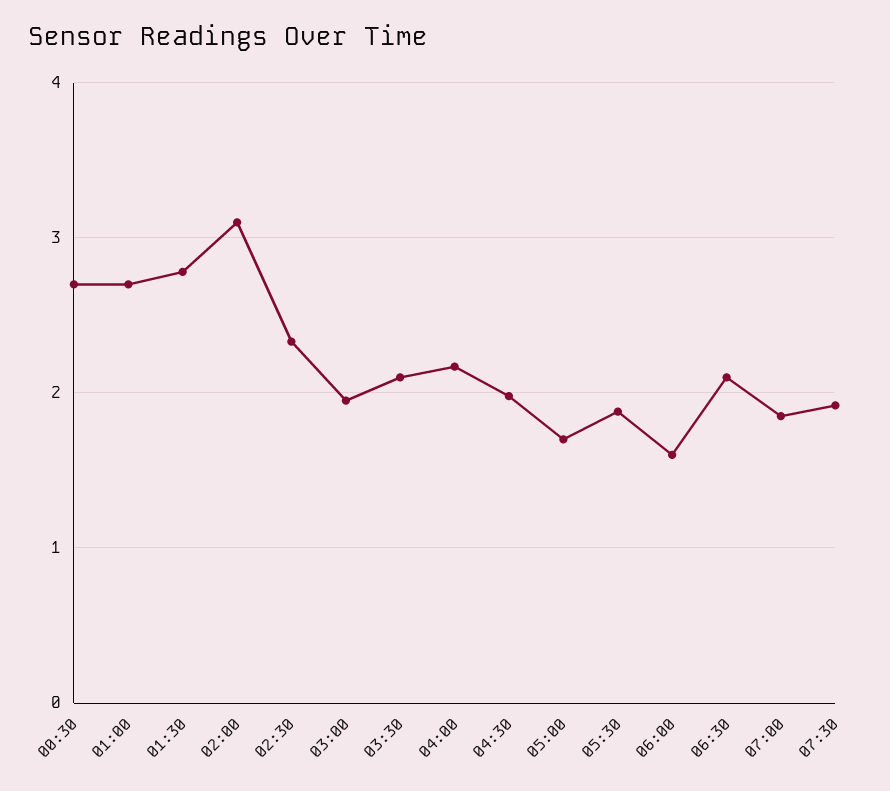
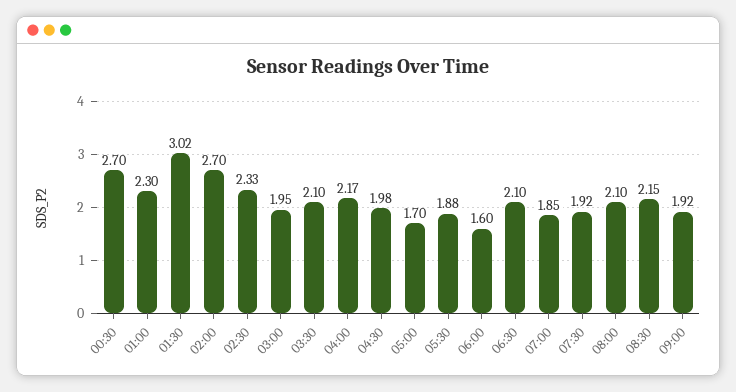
01:00: 2.7 -> 2.3
01:30: 2.8 -> 3.02
02:00: 3.1 -> 2.7
08:00: none -> 2.1
08:30: none -> 2.15
09:00: none -> 1.92

